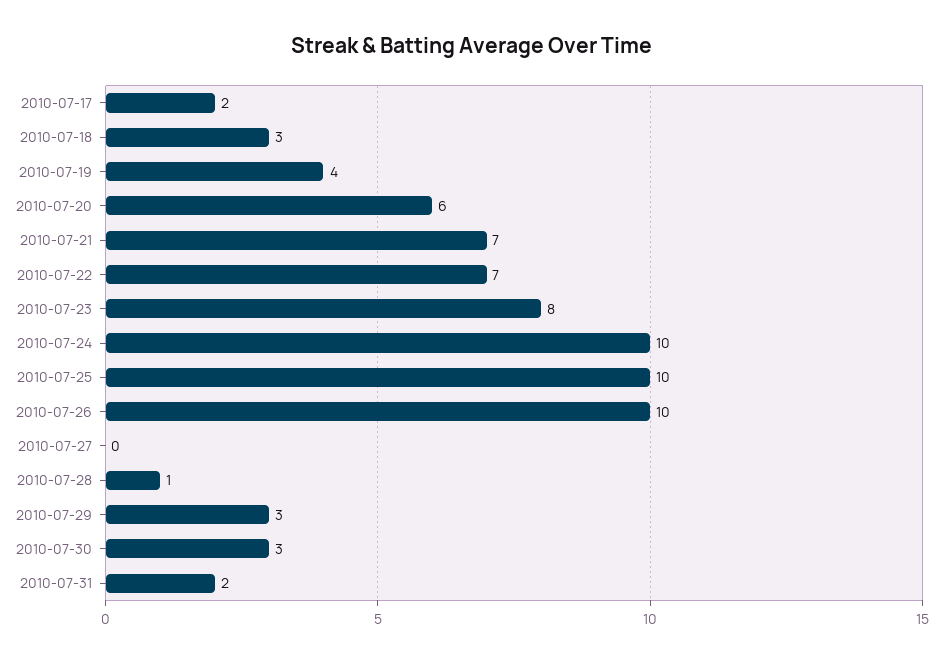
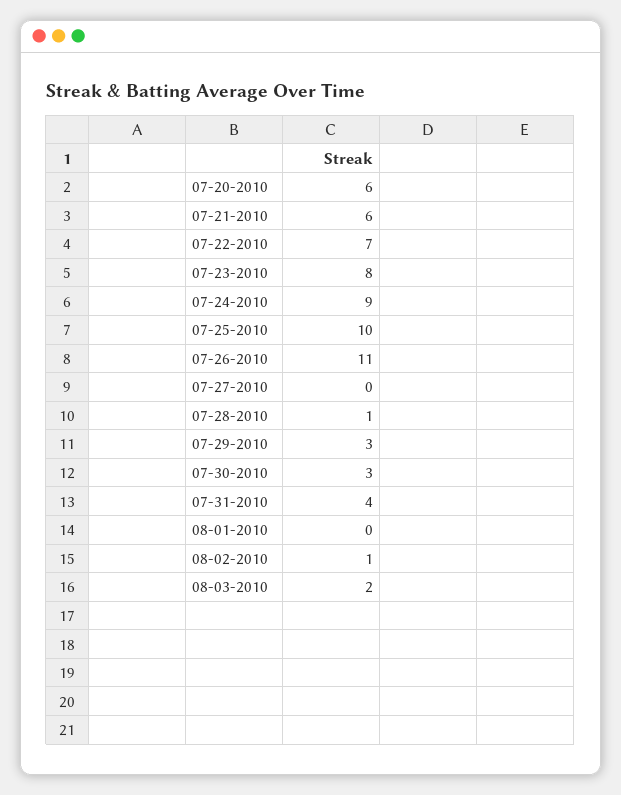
2010-07-17: 2 -> none
2010-07-18: 3 -> none
2010-07-19: 4 -> none
2010-07-21: 7 -> 6
2010-07-24: 10 -> 9
2010-07-26: 10 -> 11
2010-07-31: 2 -> 4
08-01-2010: none -> 0
08-02-2010: none -> 1
08-03-2010: none -> 2

